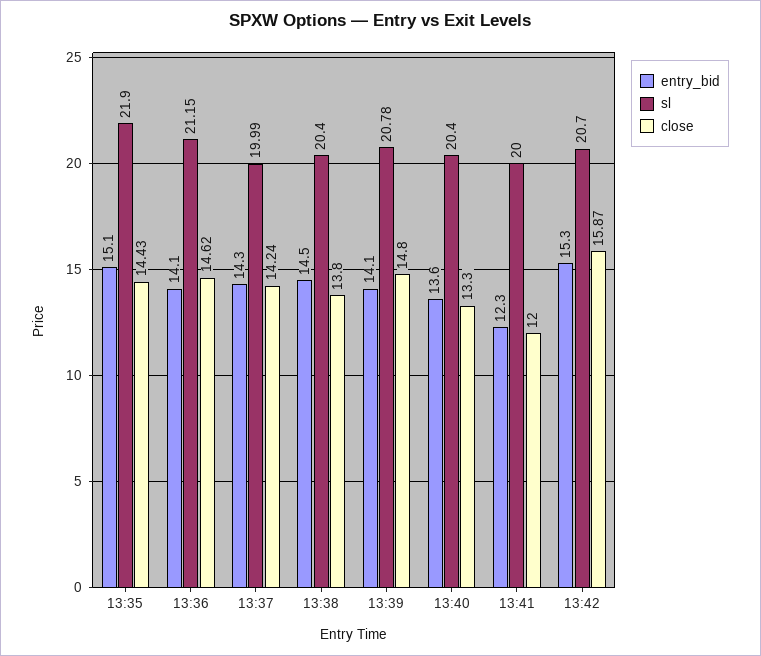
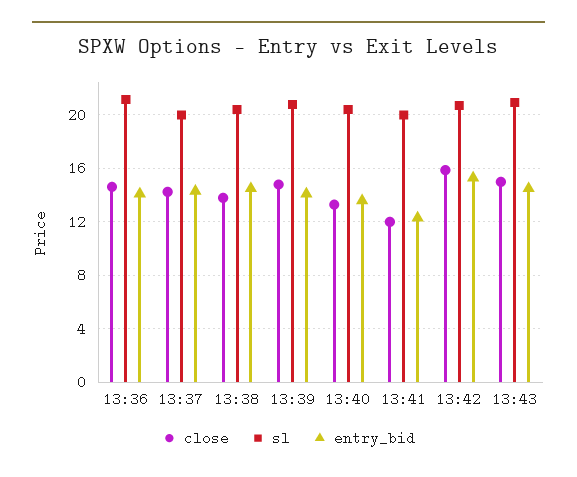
entry_bid, 13:35: 15.1 -> none
sl, 13:35: 21.9 -> none
close, 13:35: 14.43 -> none
close, 13:43: none -> 15
sl, 13:43: none -> 21
entry_bid, 13:43: none -> 14.5

